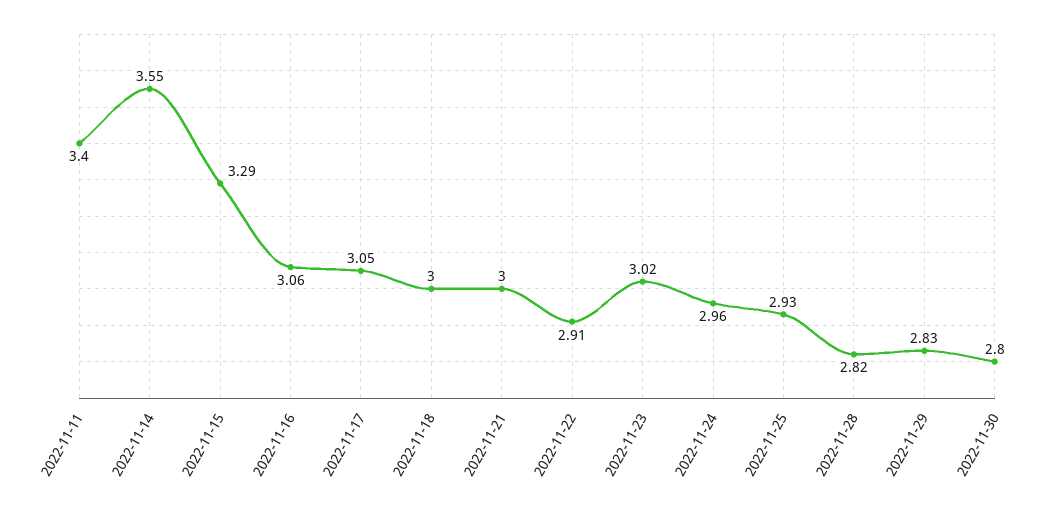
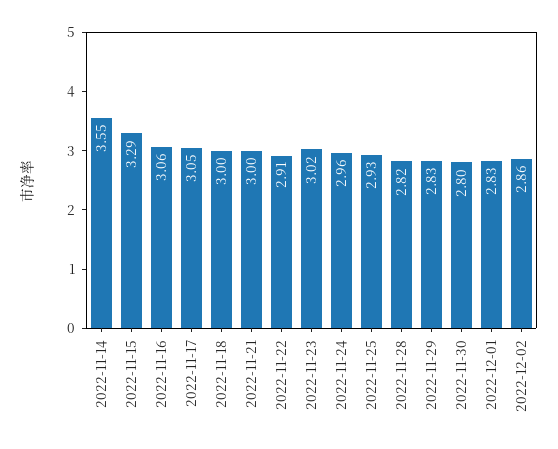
2022-11-11: 3.4 -> none
2022-12-01: none -> 2.83
2022-12-02: none -> 2.86

